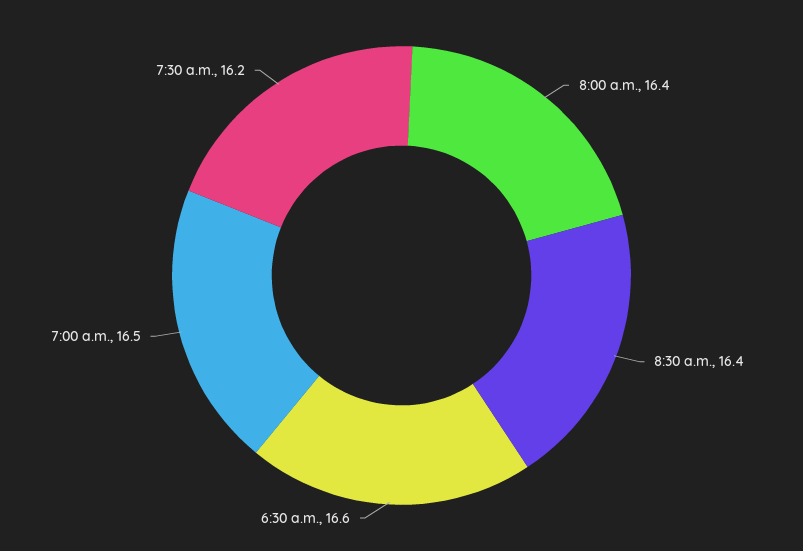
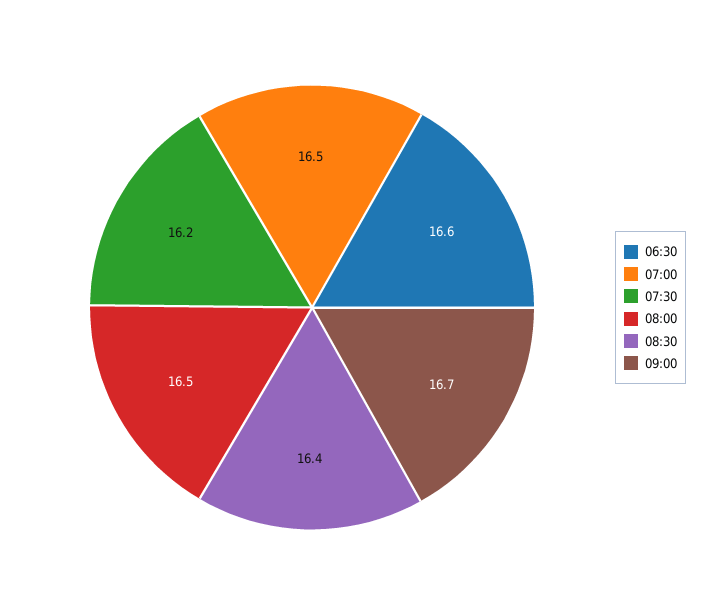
8:00 a.m.: 16.4 -> 16.5
09:00: none -> 16.7

